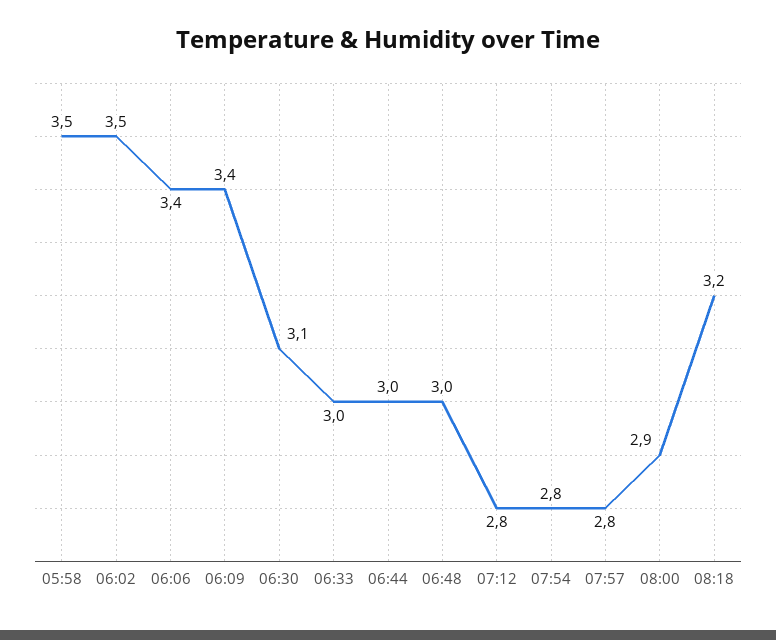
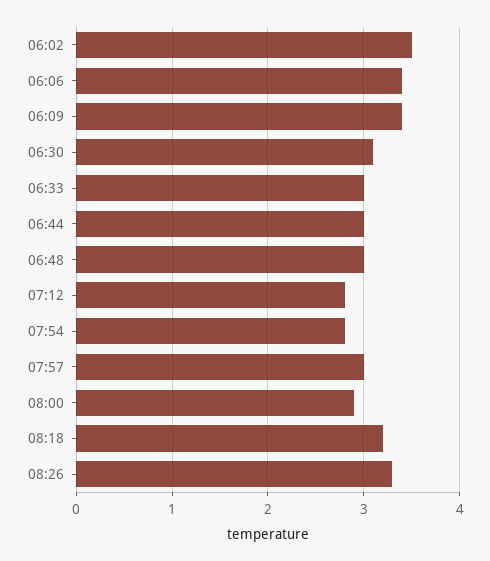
05:58: 3.5 -> none
07:57: 2.8 -> 3
08:26: none -> 3.3

